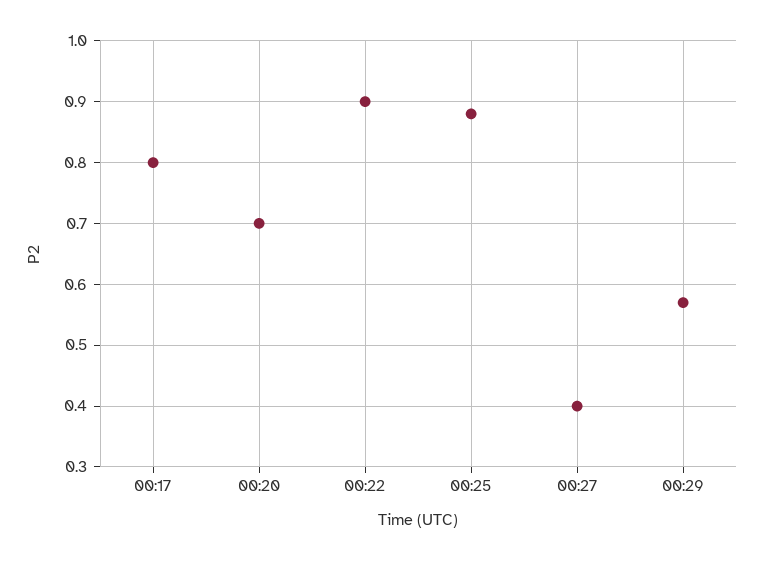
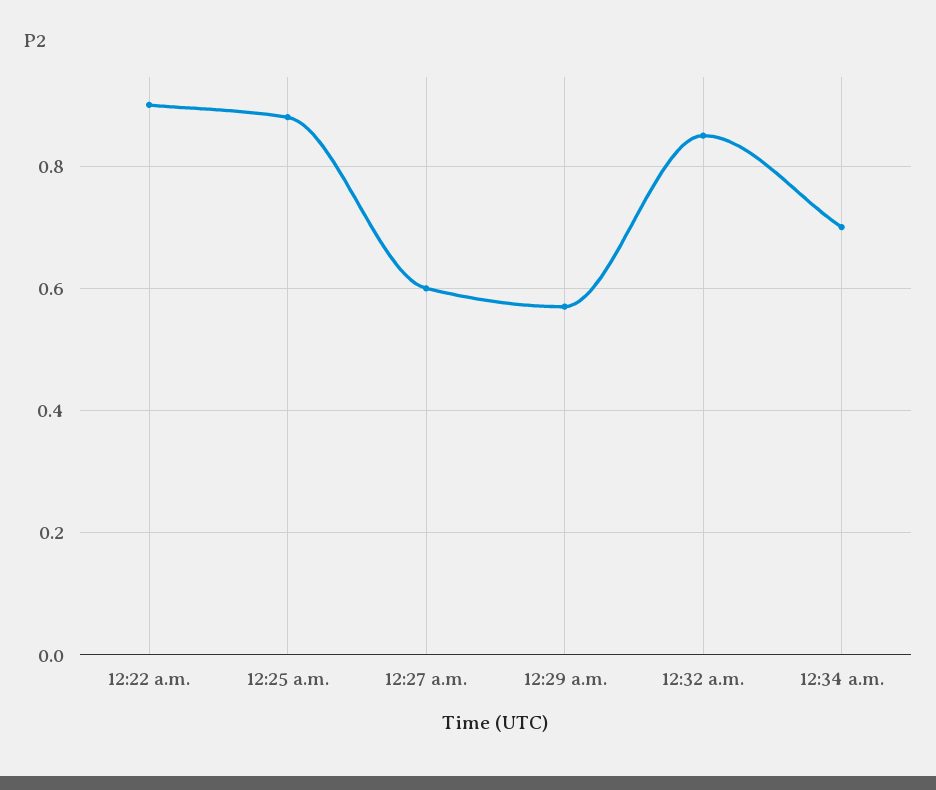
00:17: 0.8 -> none
00:20: 0.7 -> none
00:27: 0.4 -> 0.6
12:32 a.m.: none -> 0.85
12:34 a.m.: none -> 0.7

